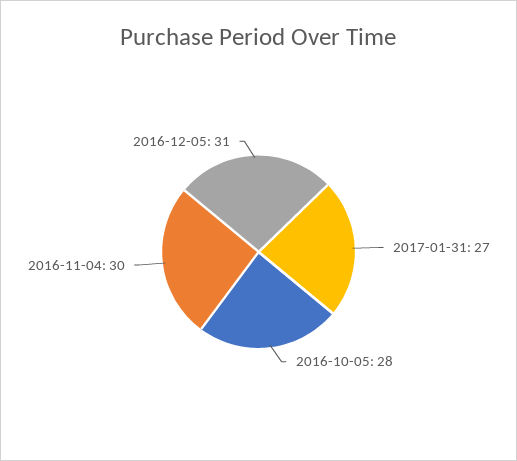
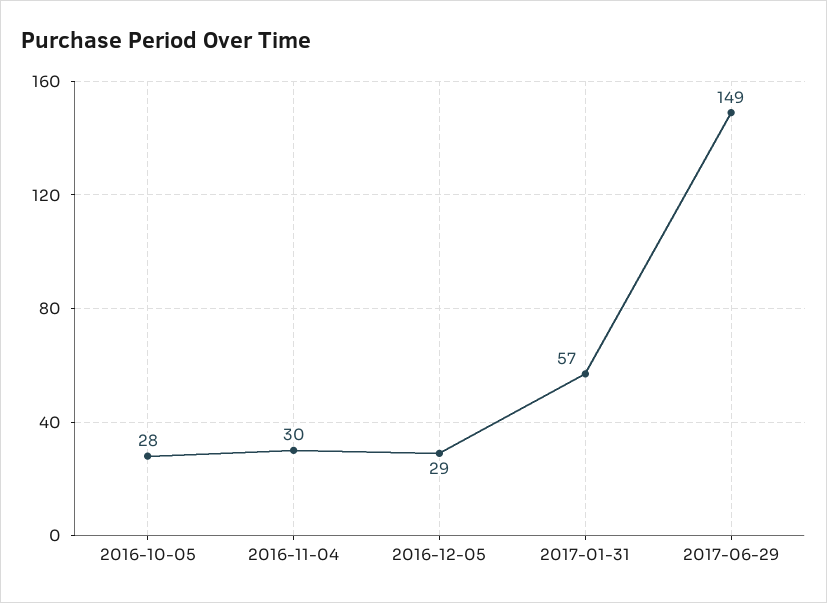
2017-01-31: 27 -> 57
2016-12-05: 31 -> 29
2017-06-29: none -> 149

